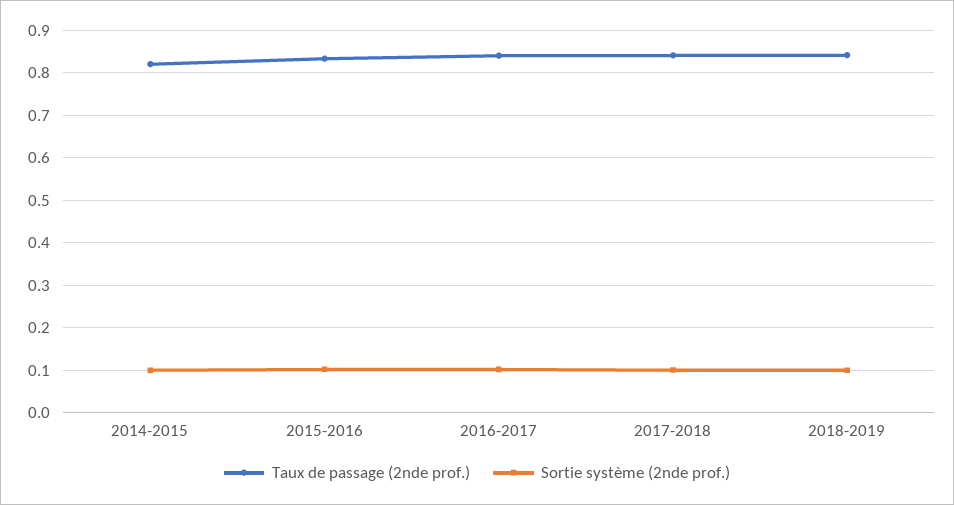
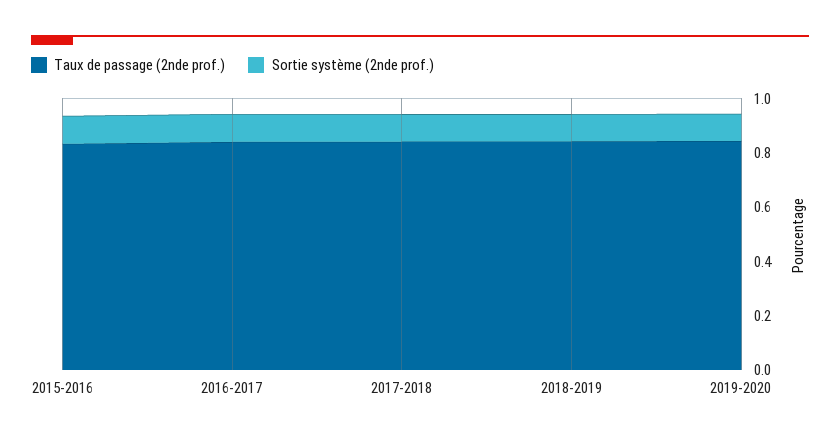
Taux de passage (2nde prof.), 2014-2015: 0.82 -> none
Sortie système (2nde prof.), 2014-2015: 0.1 -> none
Taux de passage (2nde prof.), 2019-2020: none -> 0.85
Sortie système (2nde prof.), 2019-2020: none -> 0.1

